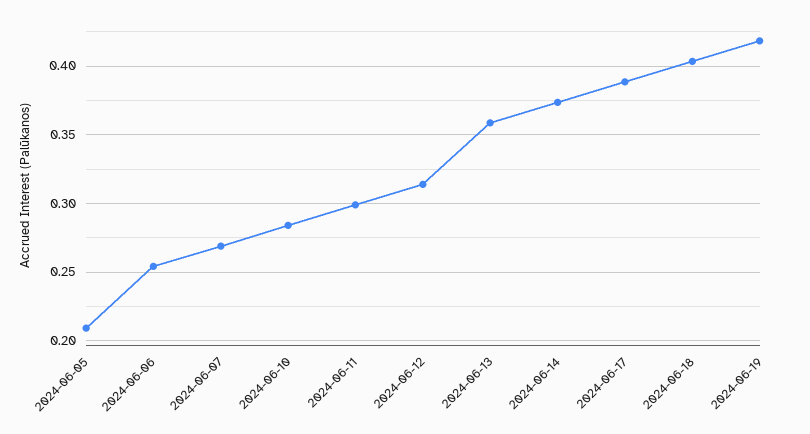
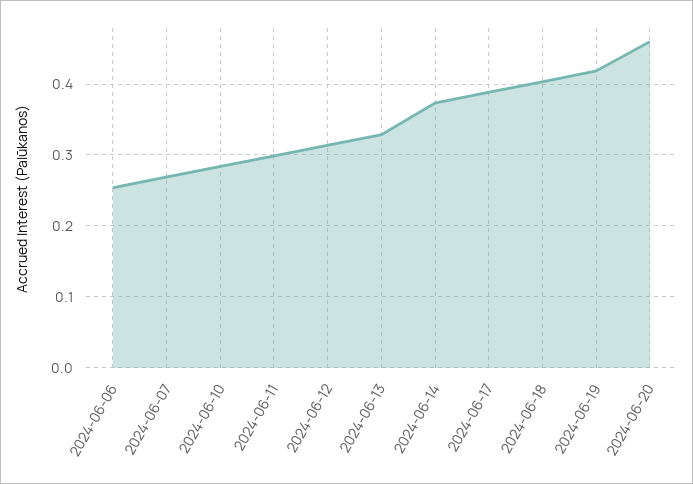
2024-06-05: 0.21 -> none
2024-06-13: 0.36 -> 0.33
2024-06-20: none -> 0.46

